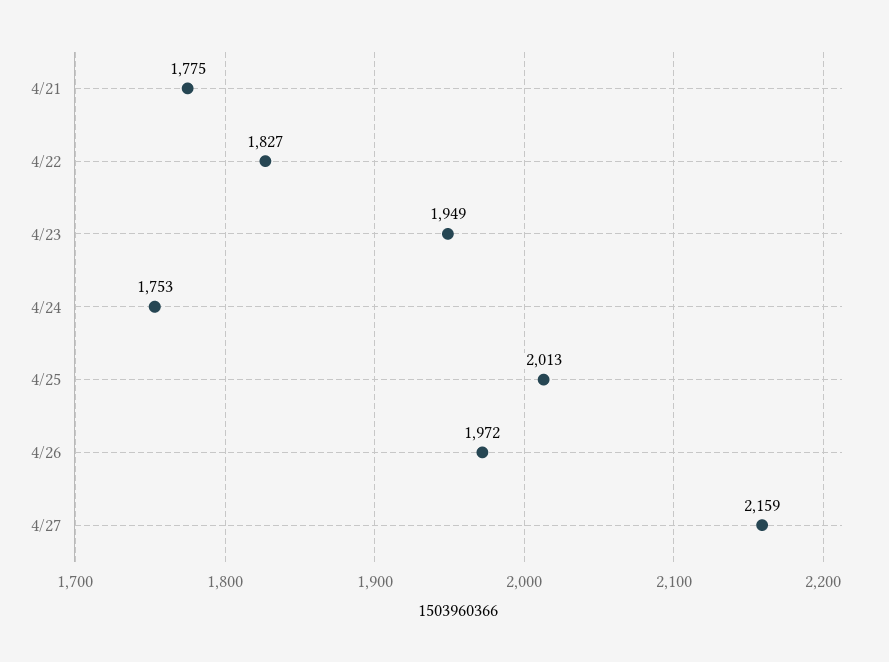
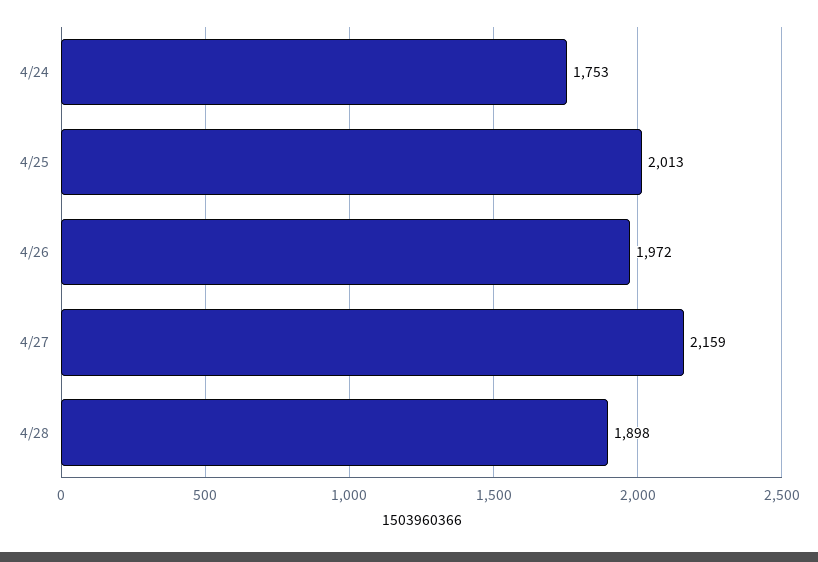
4/21: 1775 -> none
4/22: 1827 -> none
4/23: 1949 -> none
4/28: none -> 1898

